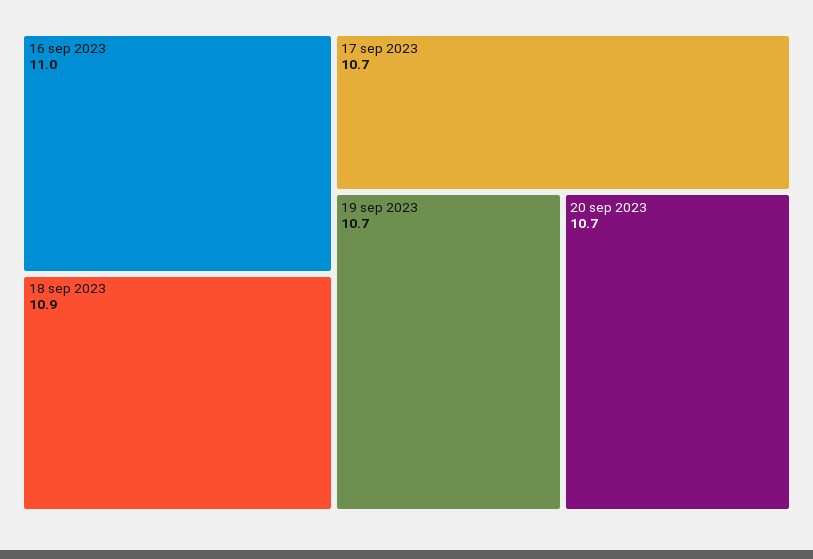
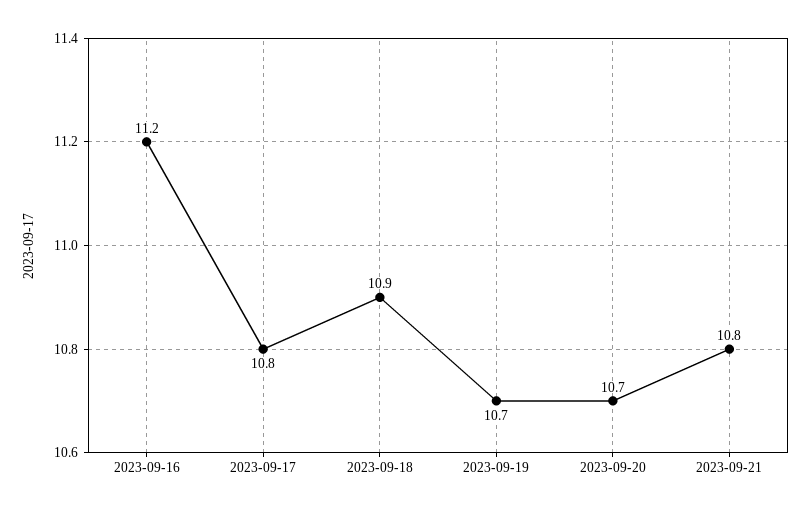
16 sep 2023: 11 -> 11.2
17 sep 2023: 10.7 -> 10.8
2023-09-21: none -> 10.8

